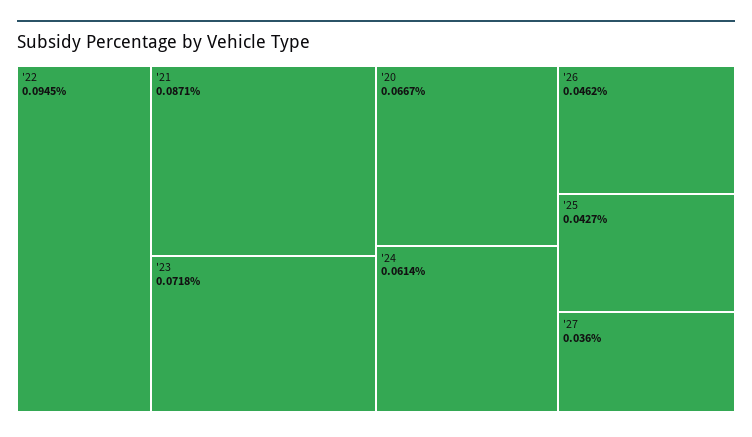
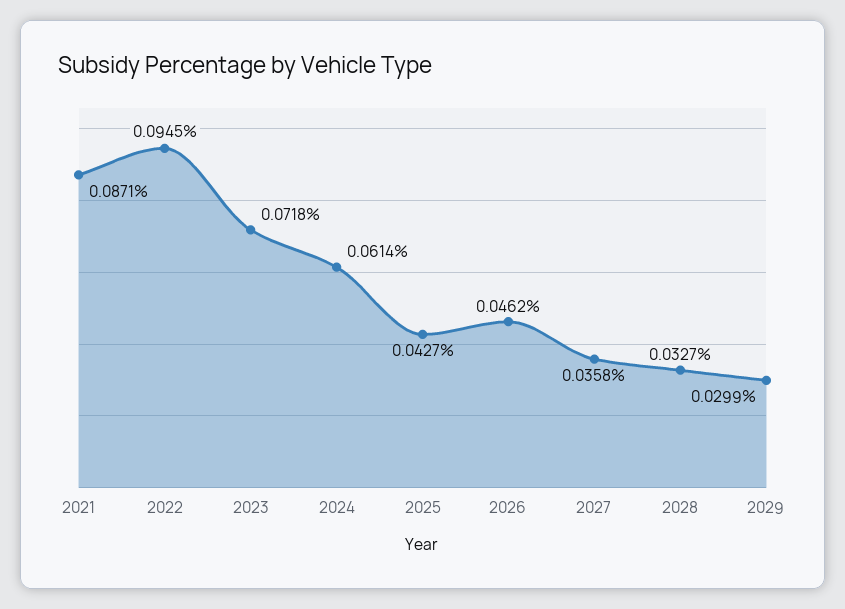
'20: 0.0667 -> none
'27: 0.036 -> 0.0358
2028: none -> 0.0327
2029: none -> 0.0299

